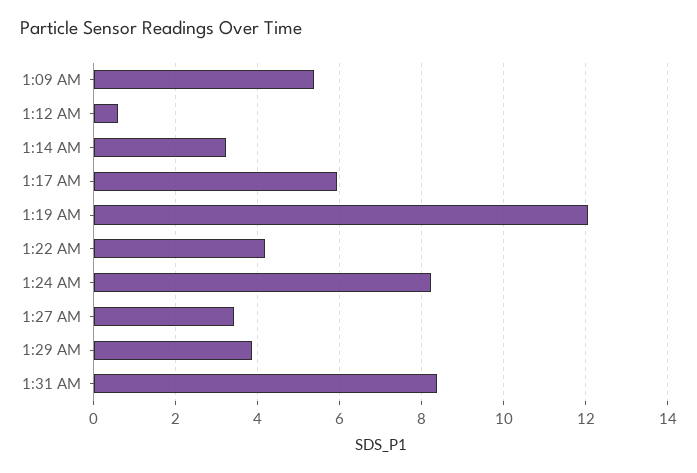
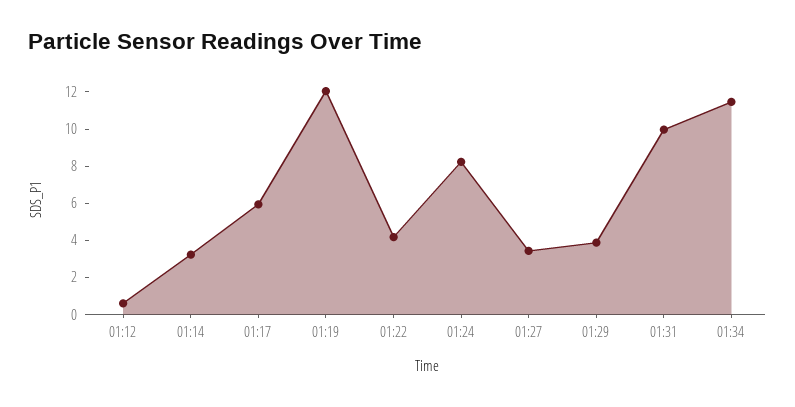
1:09 AM: 5.4 -> none
1:31 AM: 8.4 -> 10
01:34: none -> 11.5

